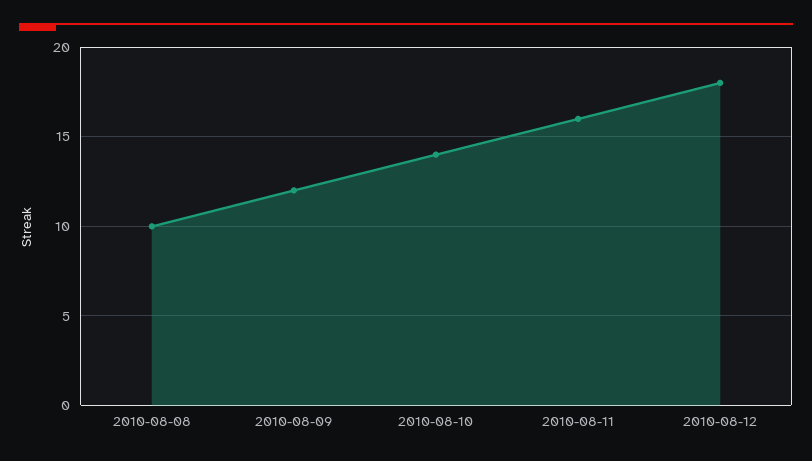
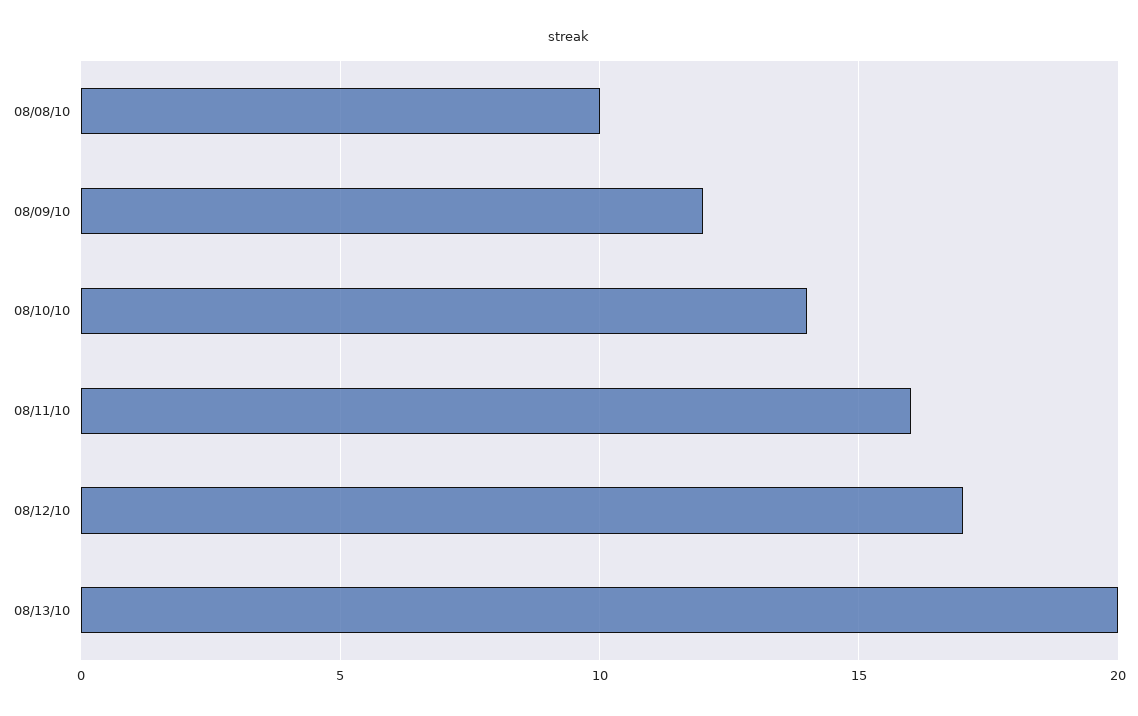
2010-08-12: 18 -> 17
08/13/10: none -> 20

